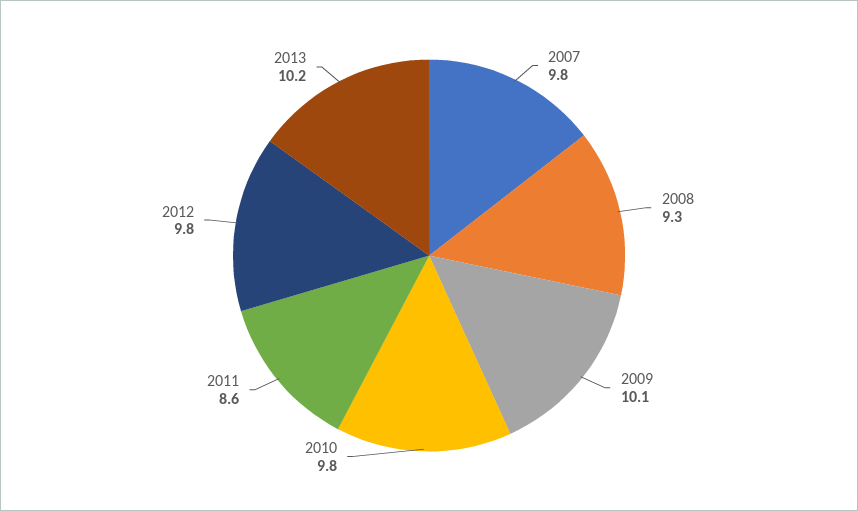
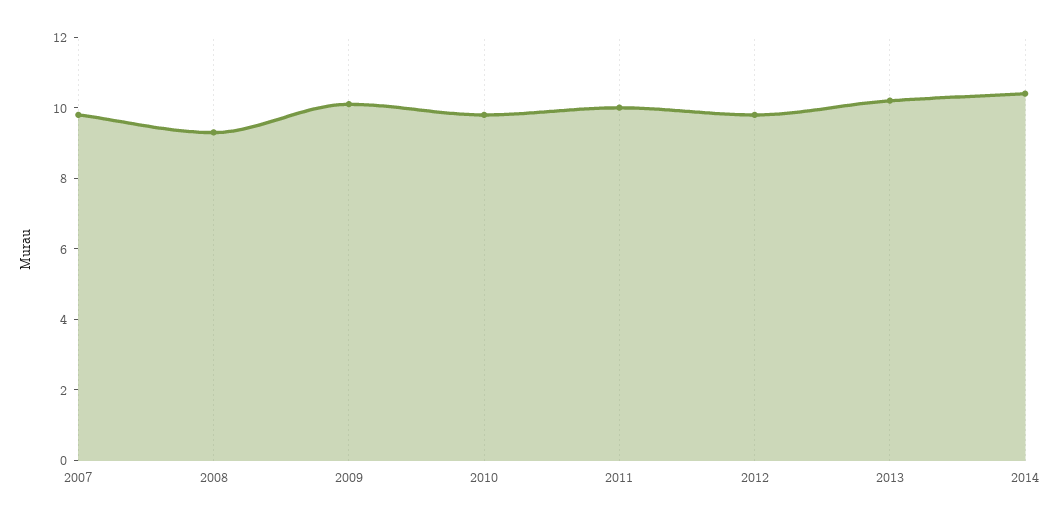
2011: 8.6 -> 10
2014: none -> 10.5

